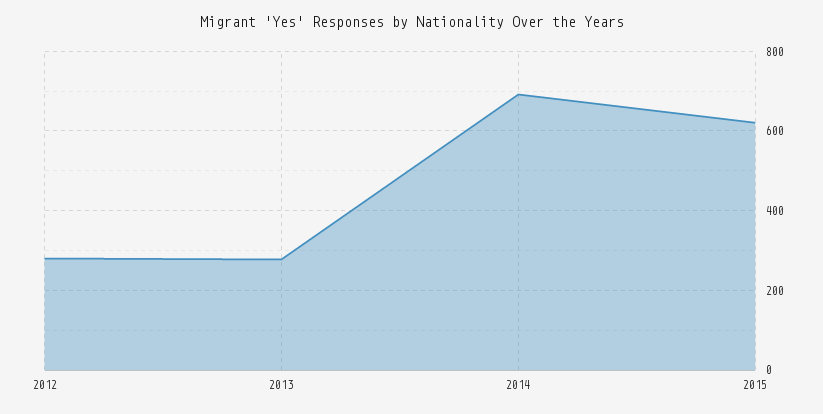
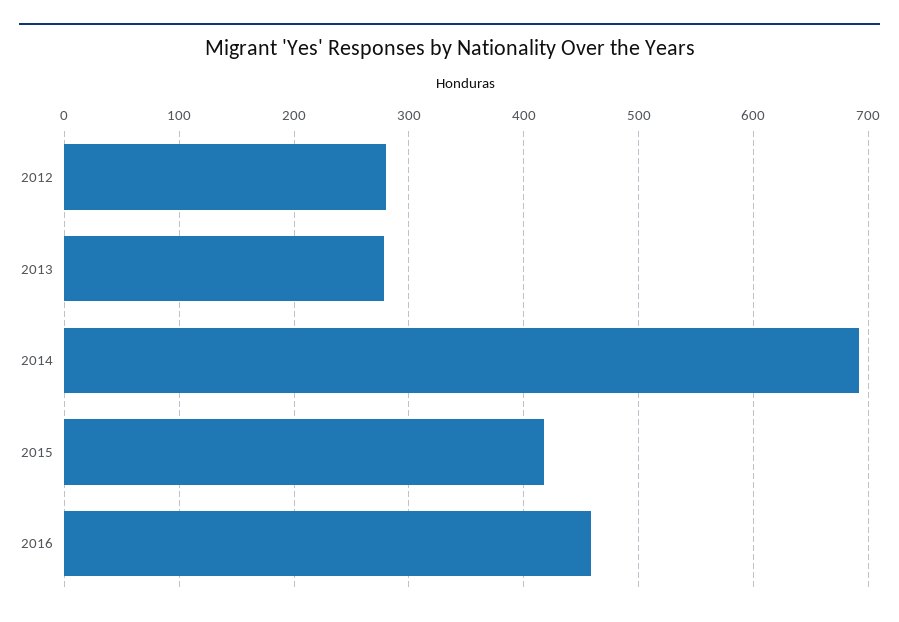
2015: 620 -> 420
2016: none -> 460

